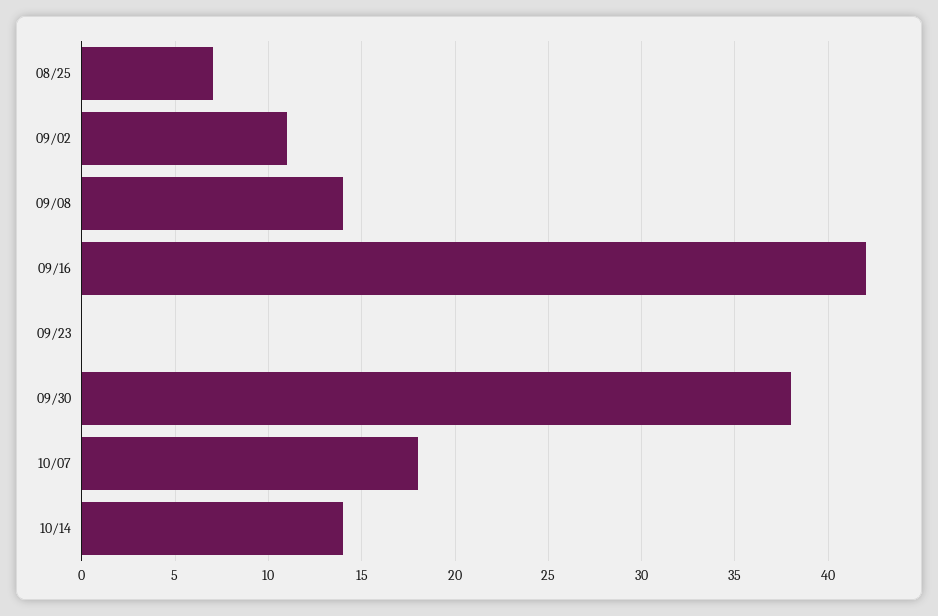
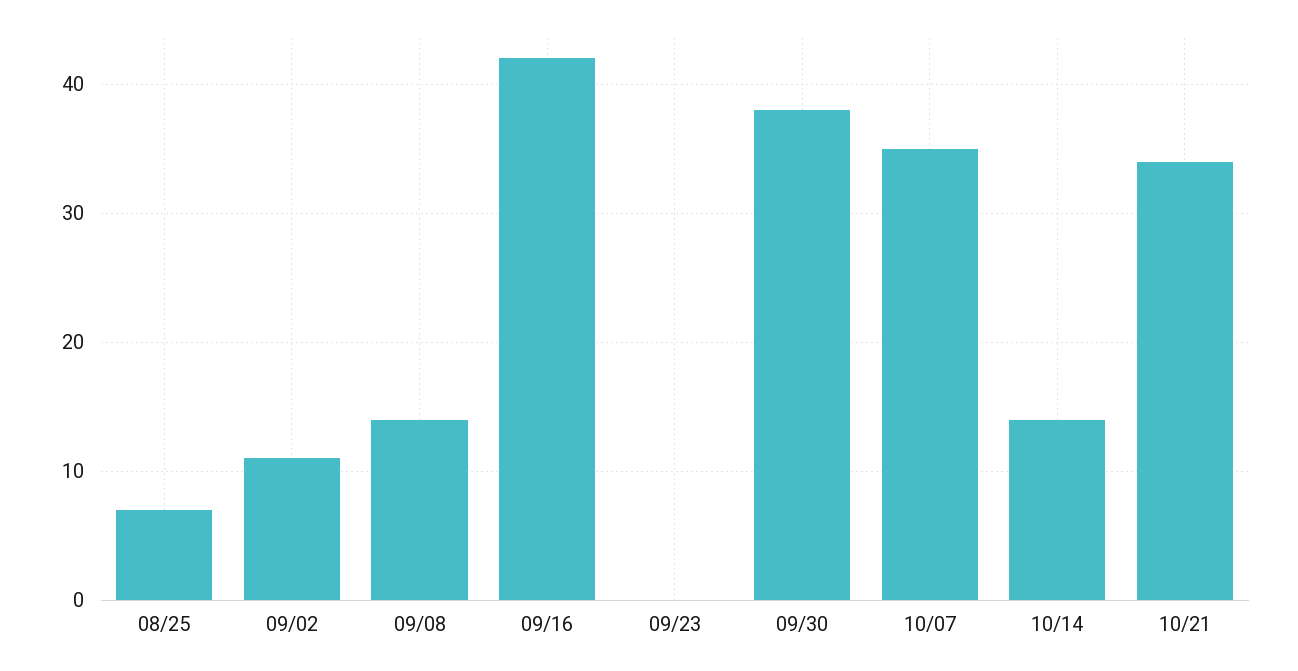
10/07: 18 -> 35
10/21: none -> 34

